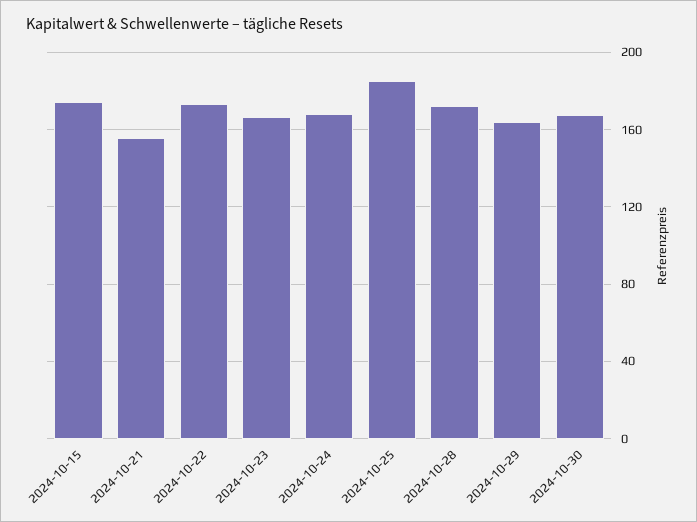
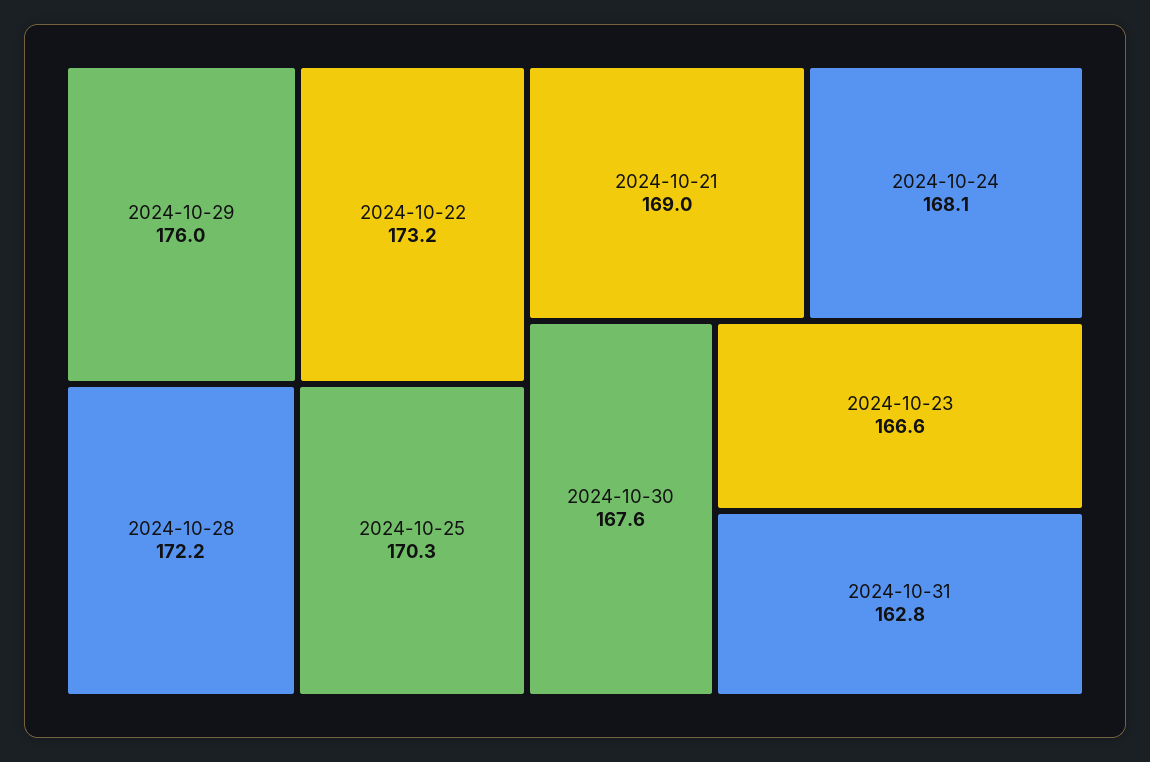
2024-10-15: 175 -> none
2024-10-21: 155 -> 169
2024-10-25: 185 -> 170.3
2024-10-29: 165 -> 176
2024-10-31: none -> 162.8

